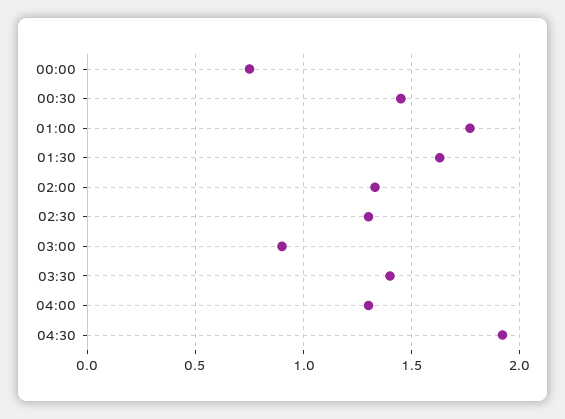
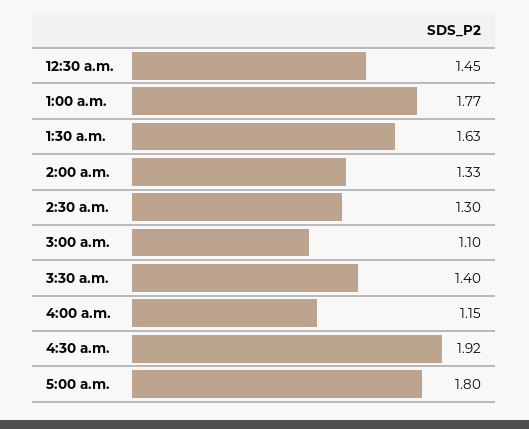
00:00: 0.75 -> none
03:00: 0.9 -> 1.1
04:00: 1.3 -> 1.15
5:00 a.m.: none -> 1.8

